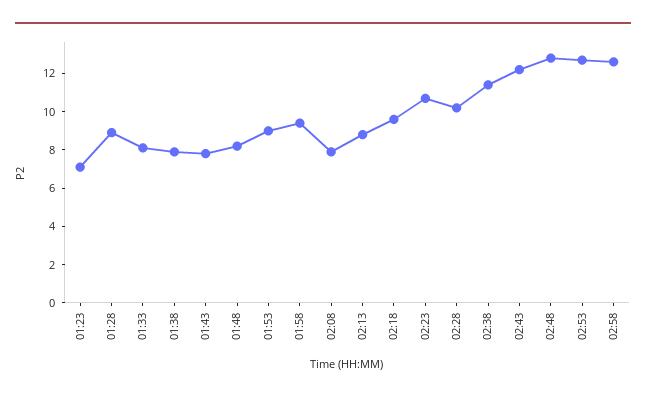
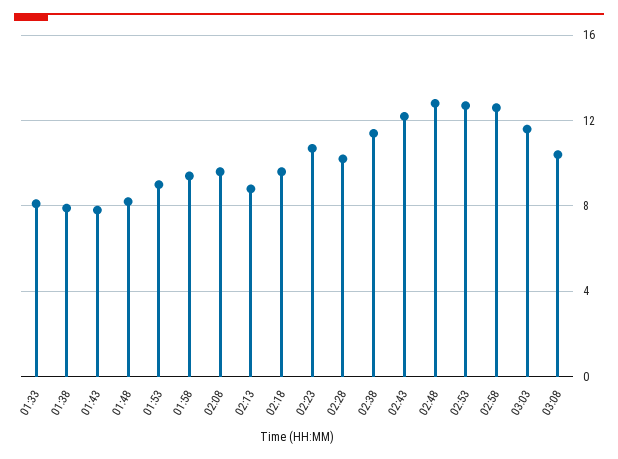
01:23: 7 -> none
01:28: 9 -> none
02:08: 8 -> 9.5
03:03: none -> 11.5
03:08: none -> 10.5

